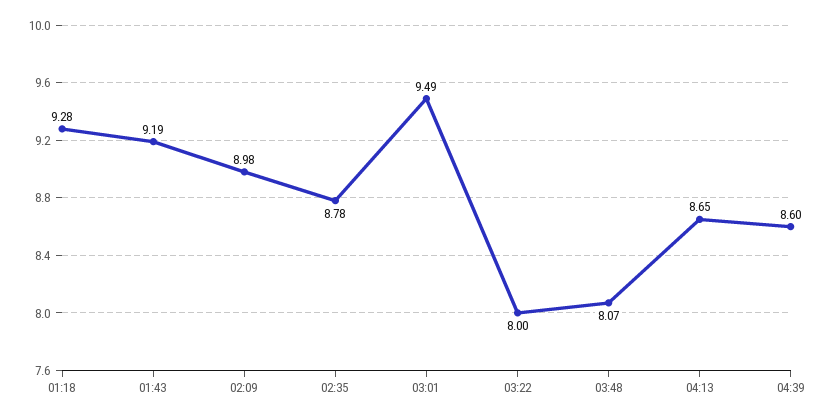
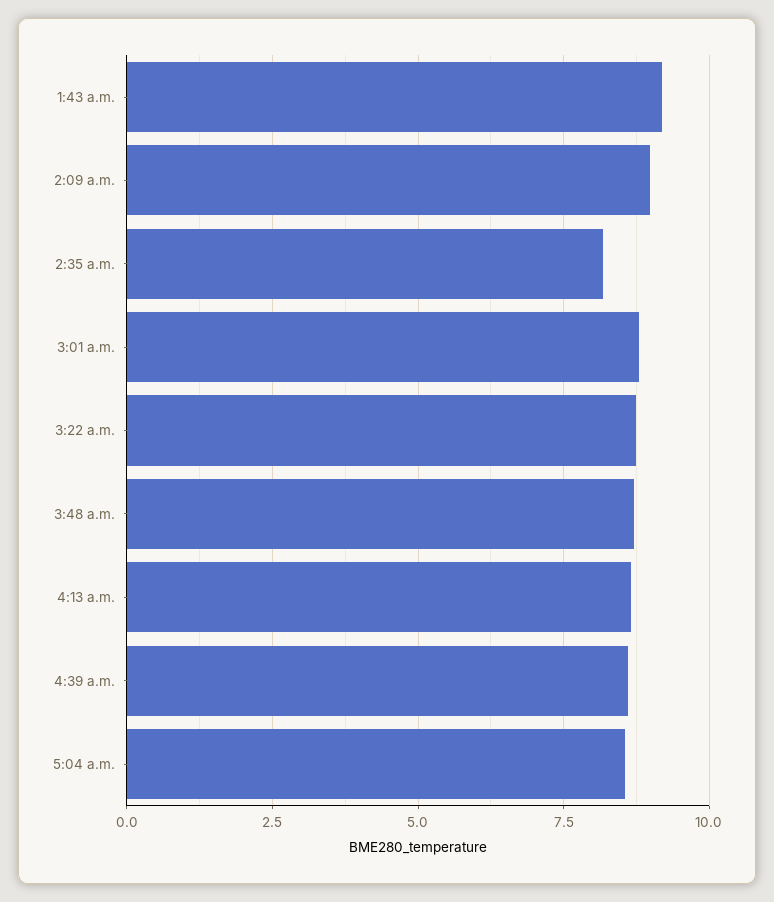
01:18: 9.28 -> none
02:35: 8.78 -> 8.25
03:01: 9.49 -> 8.75
03:22: 8 -> 8.75
03:48: 8.07 -> 8.75
5:04 a.m.: none -> 8.5

